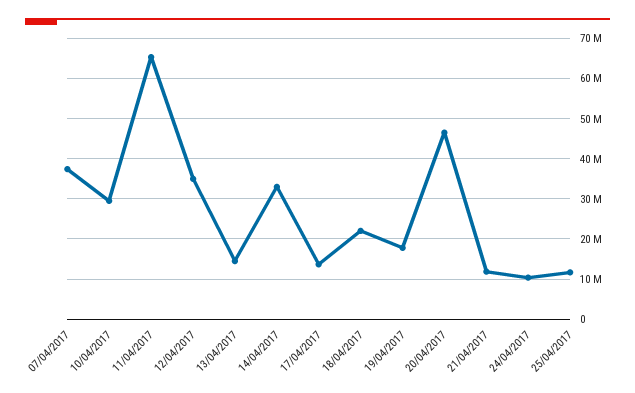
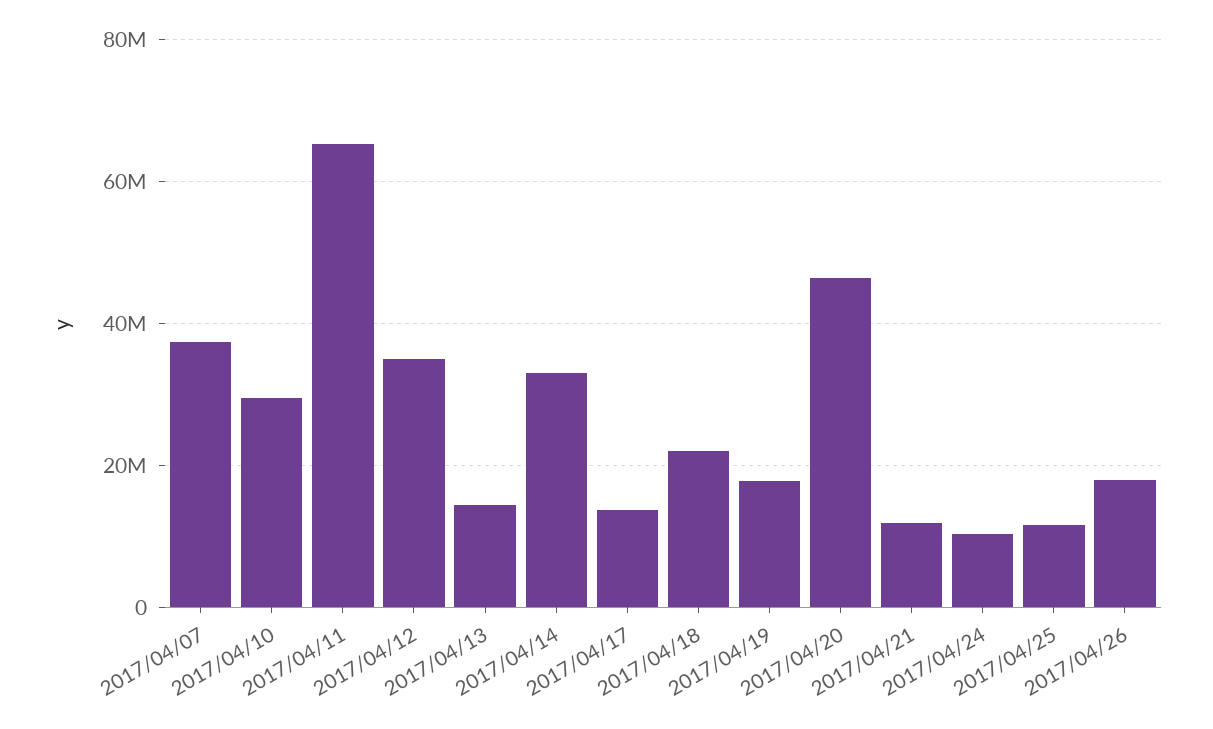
2017/04/26: none -> 18000000

